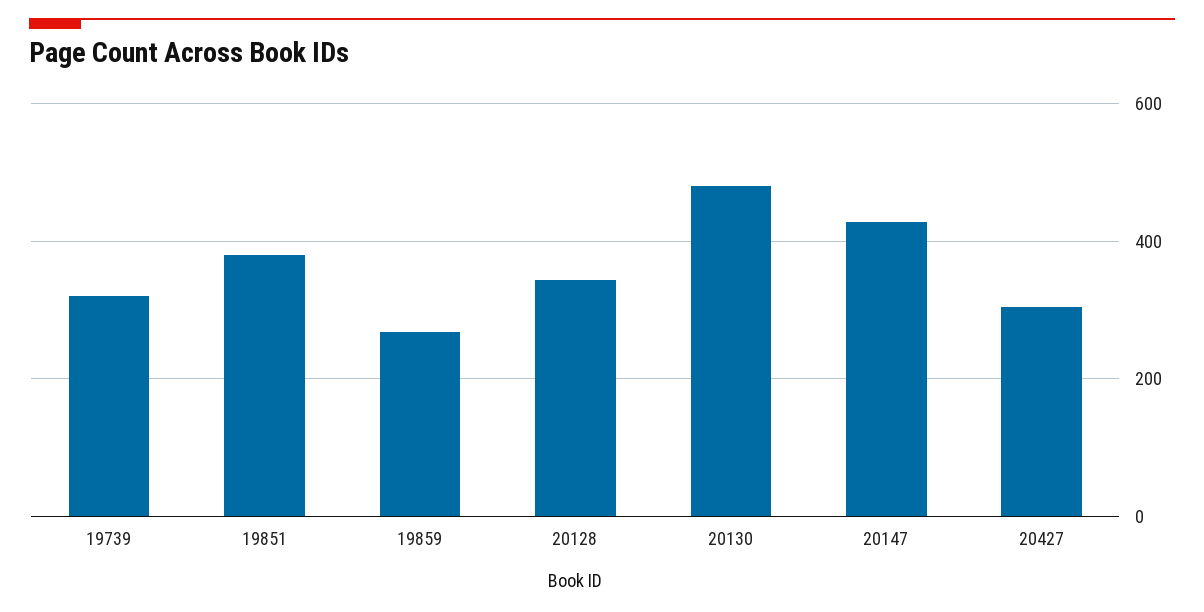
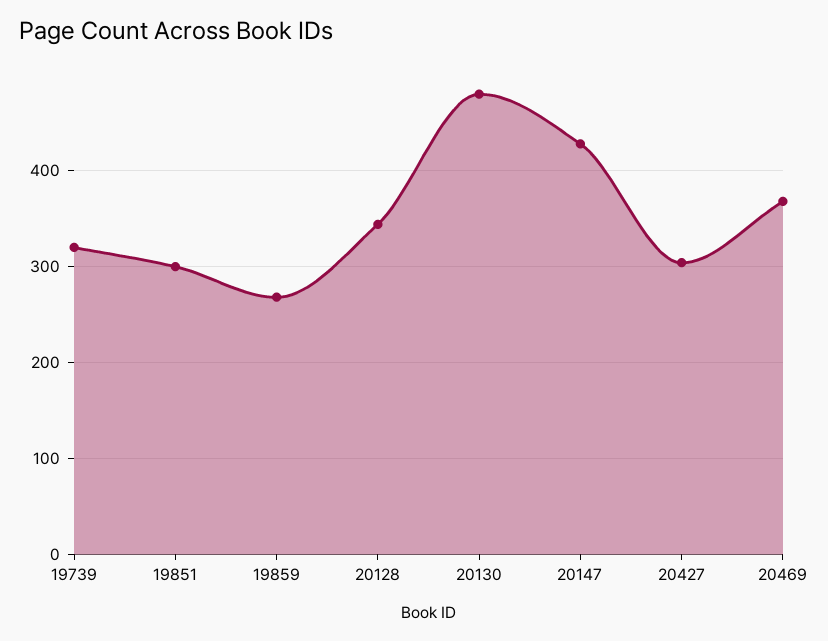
19851: 380 -> 300
20469: none -> 370

